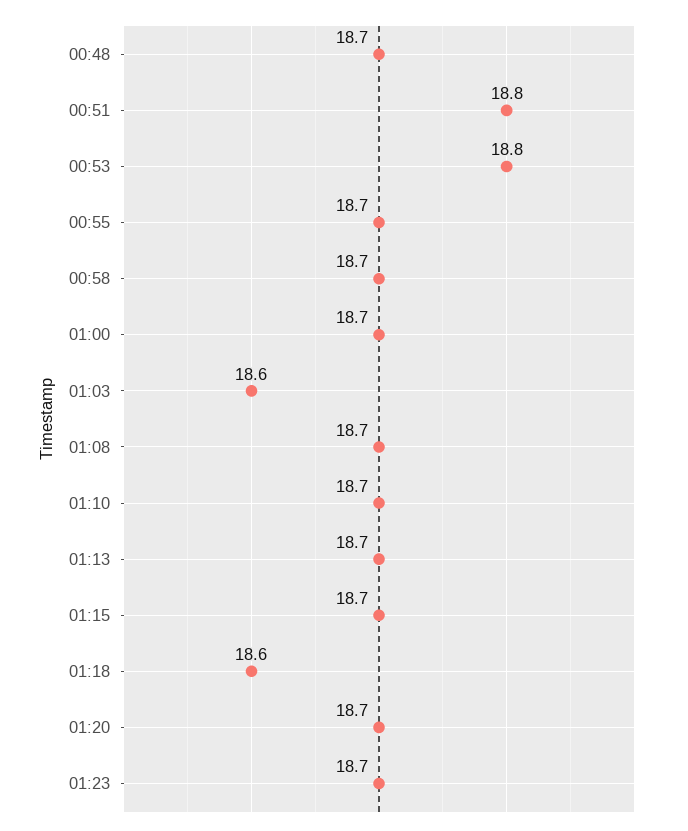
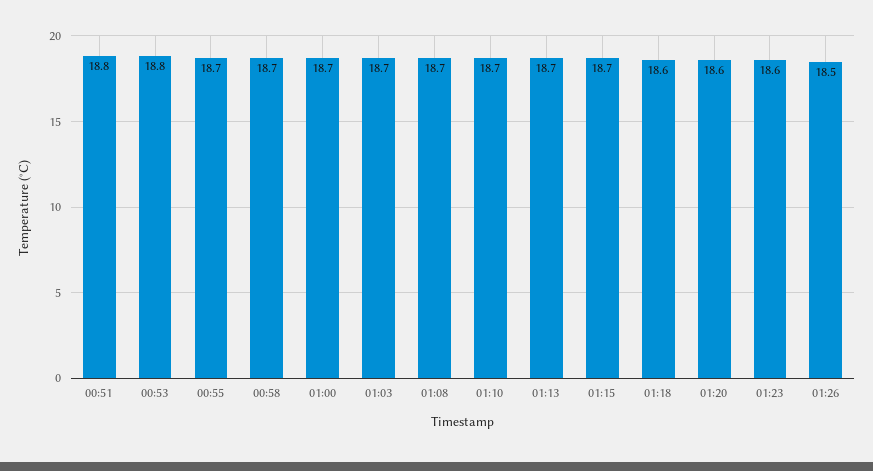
00:48: 18.7 -> none
01:03: 18.6 -> 18.7
01:20: 18.7 -> 18.6
01:23: 18.7 -> 18.6
01:26: none -> 18.5

